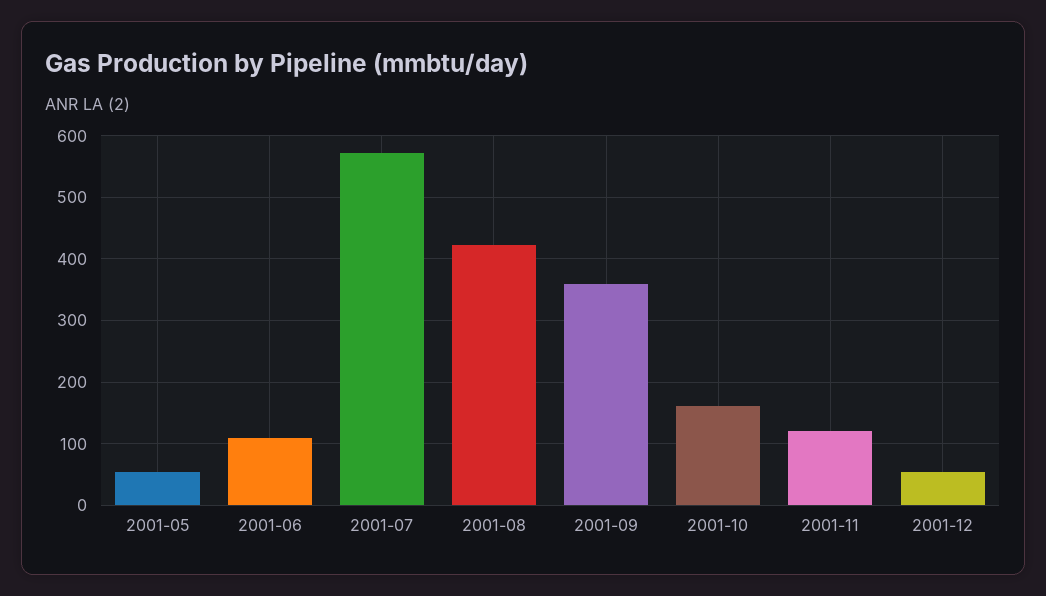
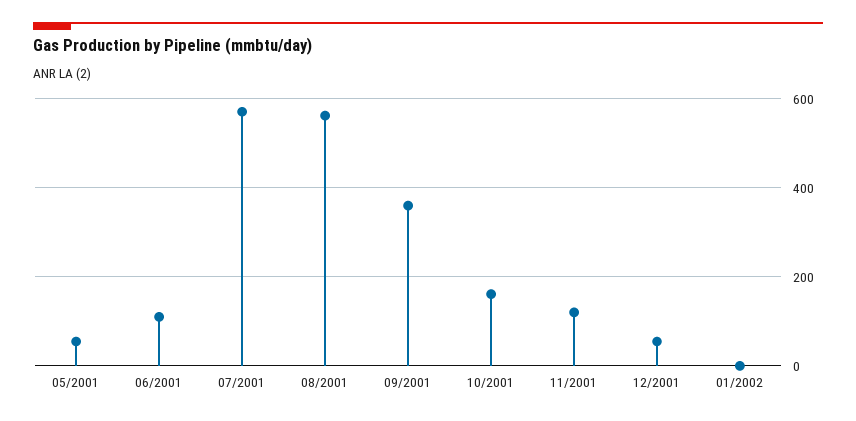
2001-08: 420 -> 560
01/2002: none -> 0

